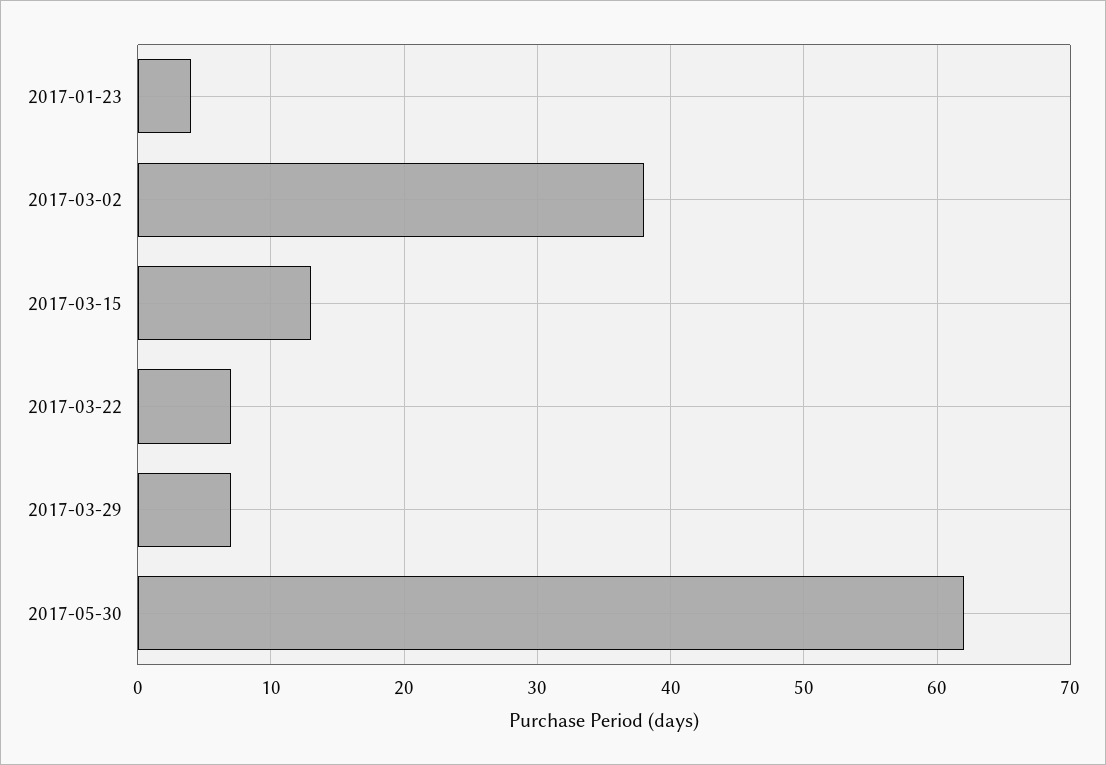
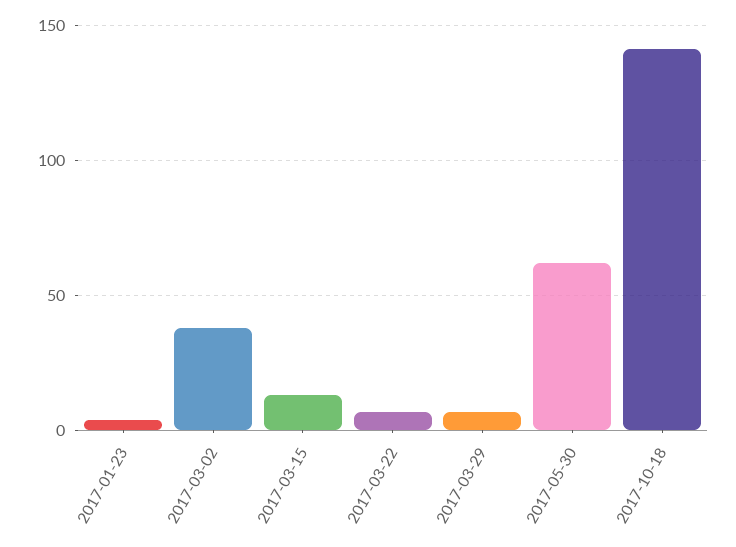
2017-10-18: none -> 140

